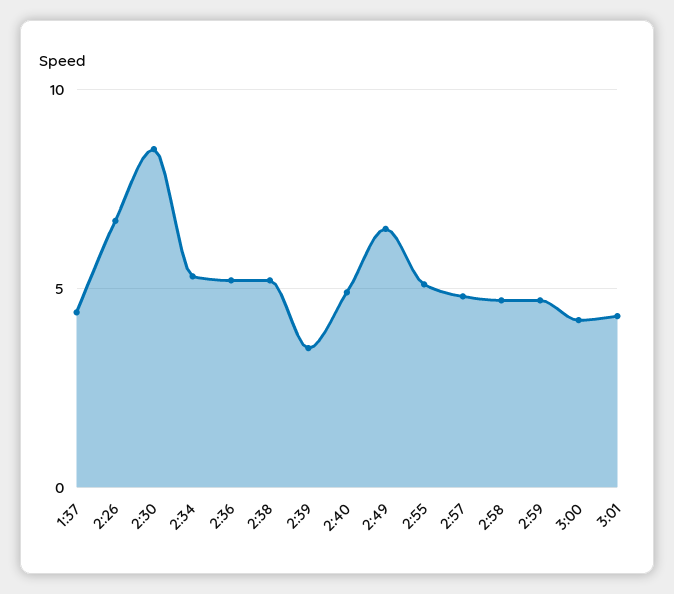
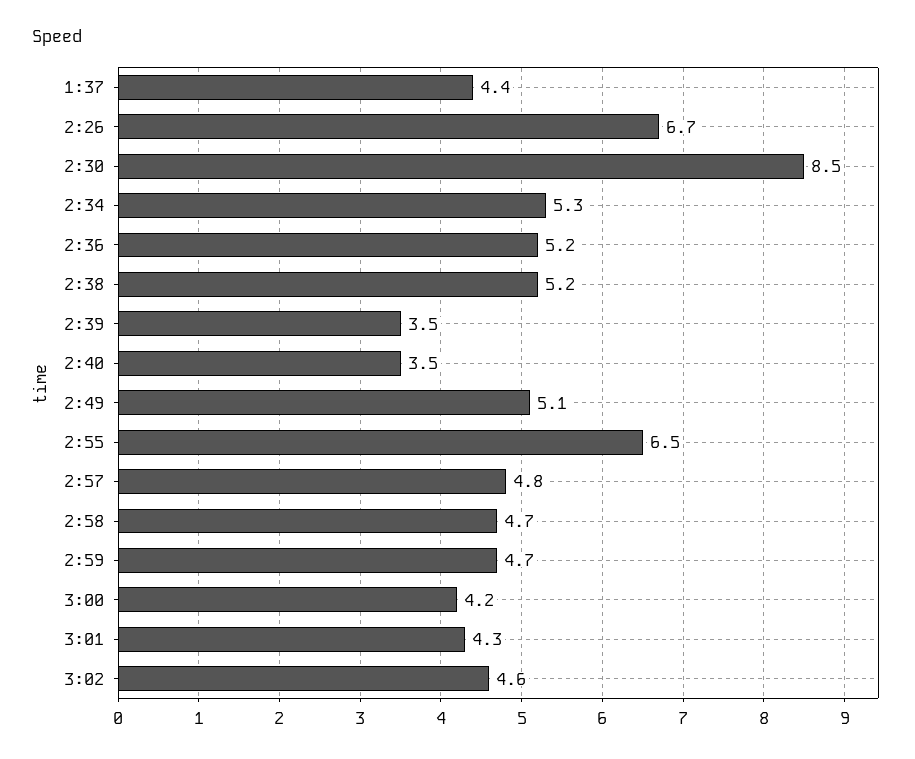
2:40: 5 -> 3.5
2:49: 6.5 -> 5.1
2:55: 5 -> 6.5
3:02: none -> 4.6

